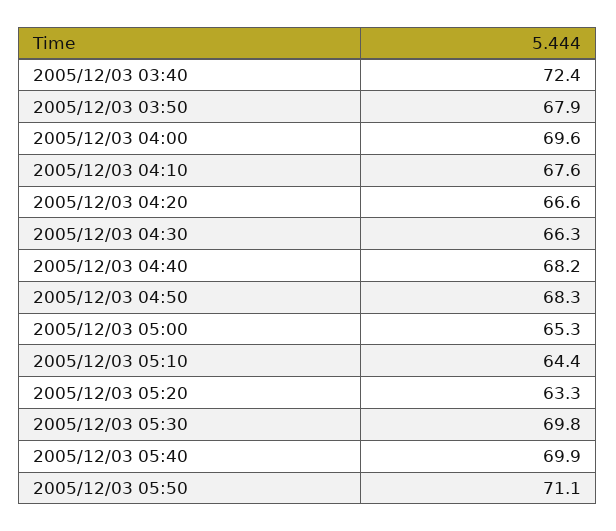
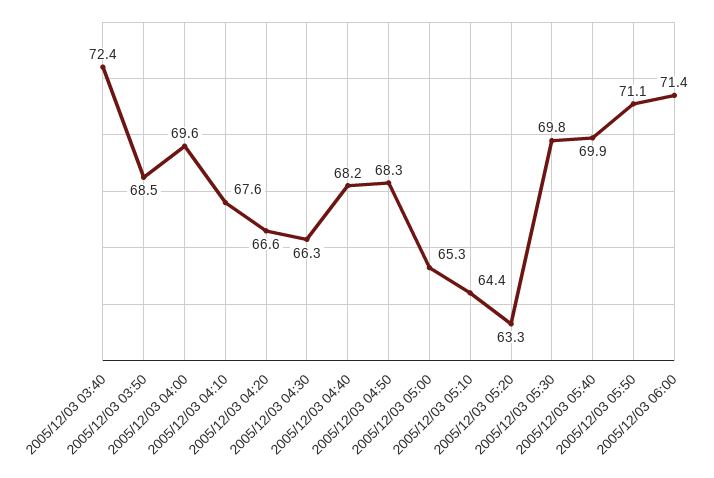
2005/12/03 03:50: 67.9 -> 68.5
2005/12/03 06:00: none -> 71.4

